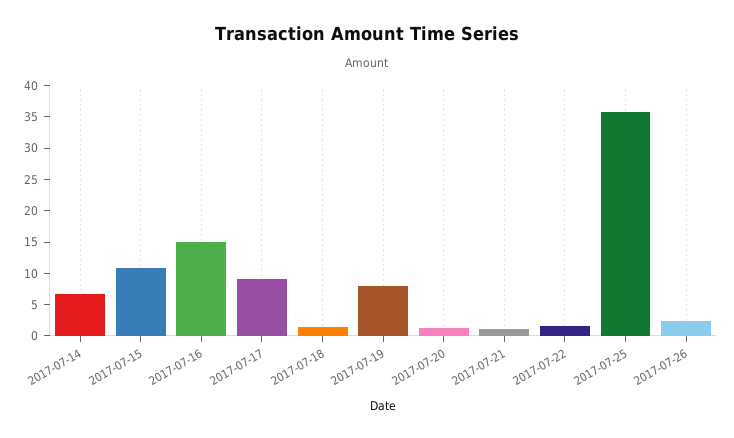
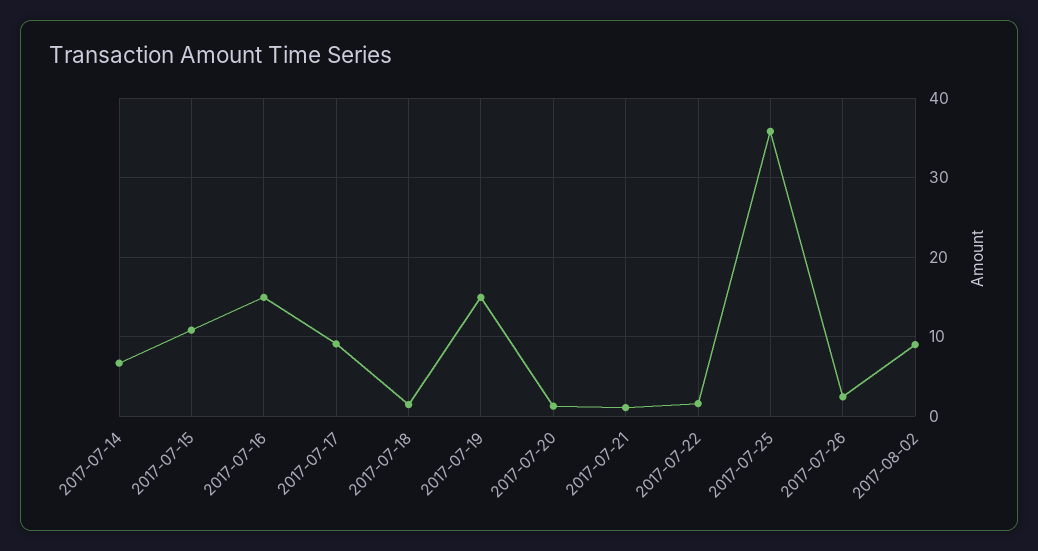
2017-07-19: 7.5 -> 15
2017-08-02: none -> 9

